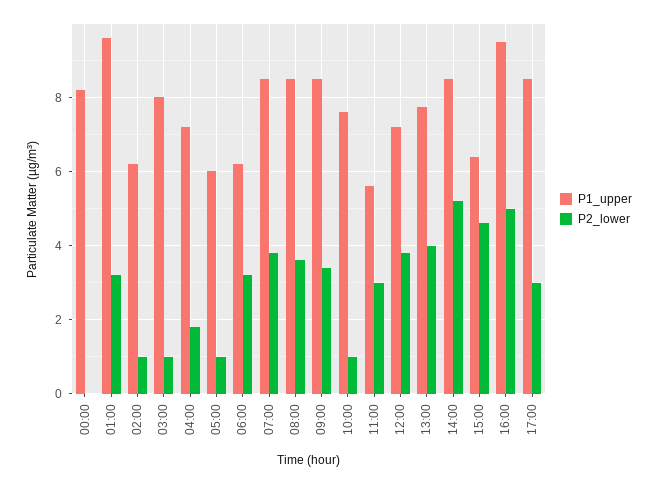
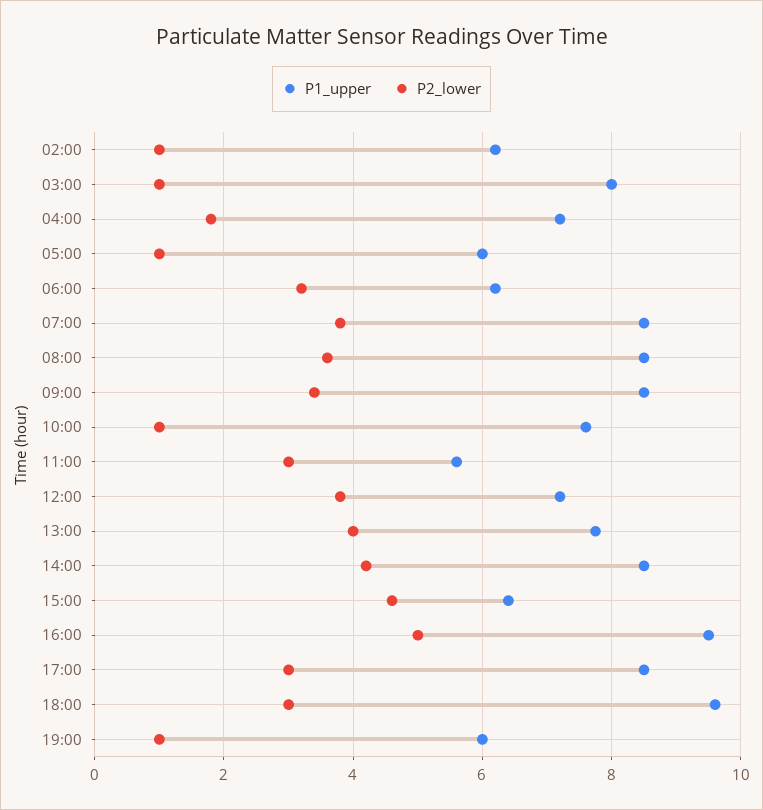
P1_upper, 00:00: 8.2 -> none
P2_lower, 00:00: 0 -> none
P1_upper, 01:00: 9.6 -> none
P2_lower, 01:00: 3.2 -> none
P2_lower, 14:00: 5.2 -> 4.2
P1_upper, 18:00: none -> 9.6
P2_lower, 18:00: none -> 3
P1_upper, 19:00: none -> 6
P2_lower, 19:00: none -> 1

